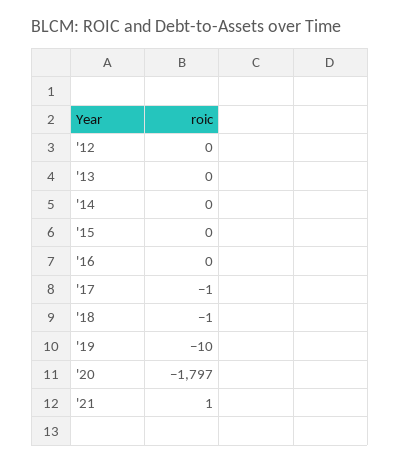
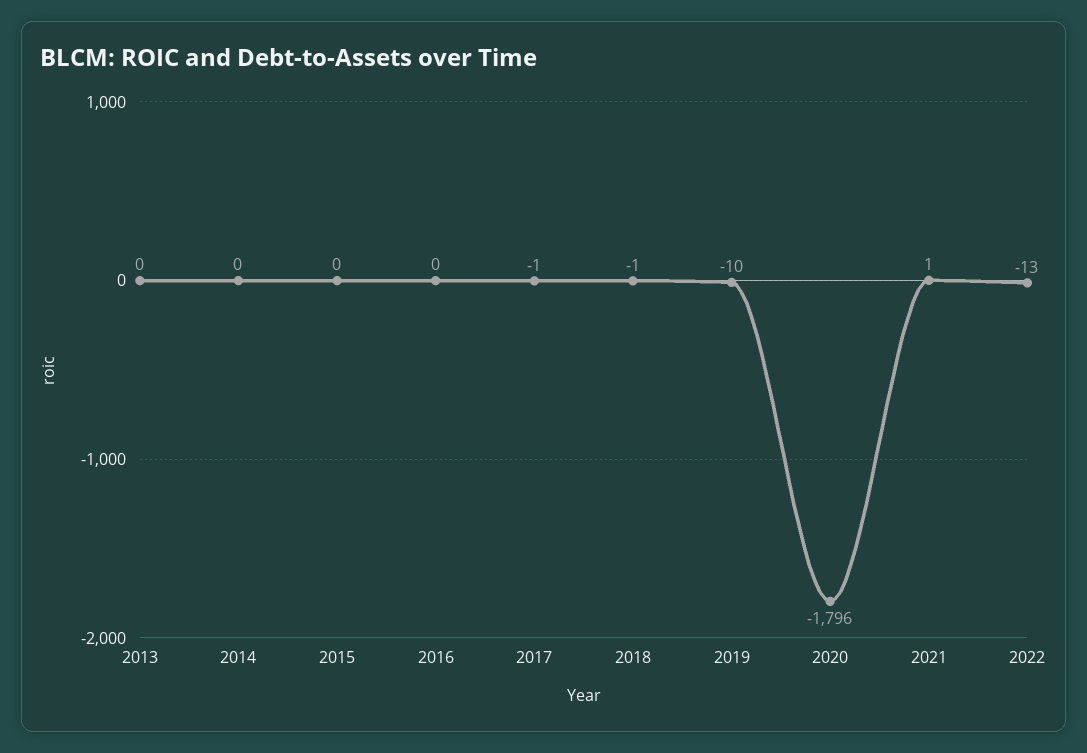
'12: 0 -> none
'20: -1797 -> -1796
2022: none -> -13

